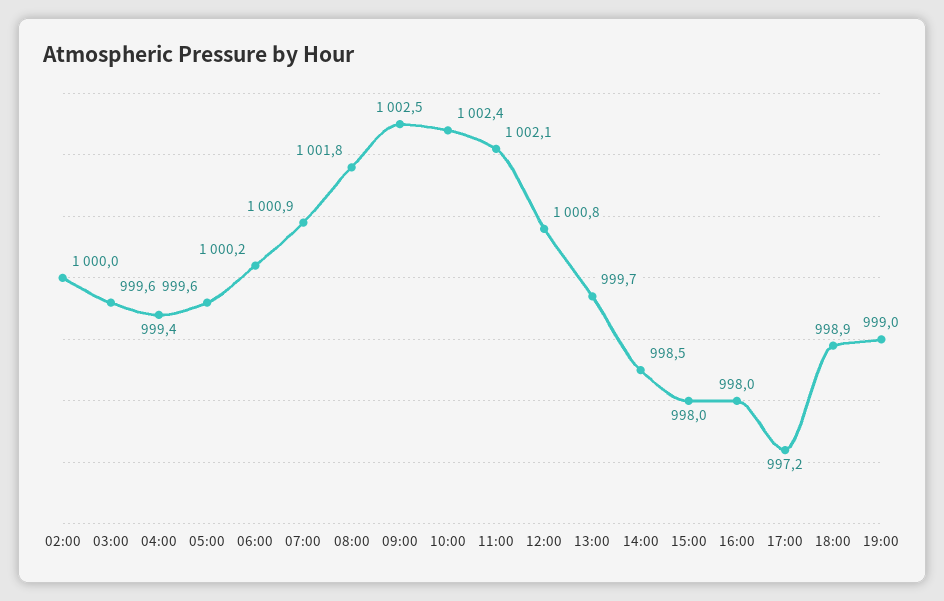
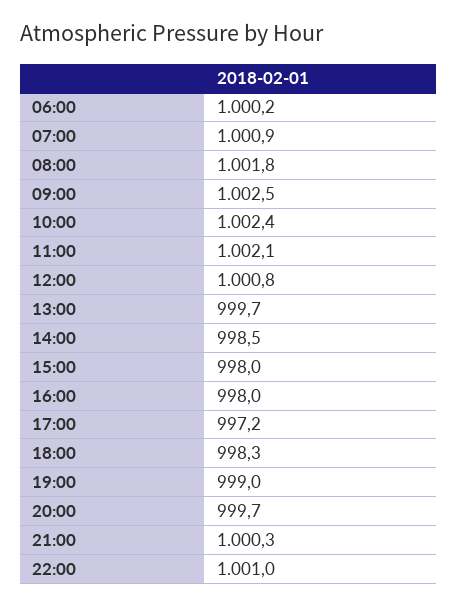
02:00: 1000 -> none
03:00: 999.6 -> none
04:00: 999.4 -> none
05:00: 999.6 -> none
18:00: 998.9 -> 998.3
20:00: none -> 999.7
21:00: none -> 1000.3
22:00: none -> 1001

